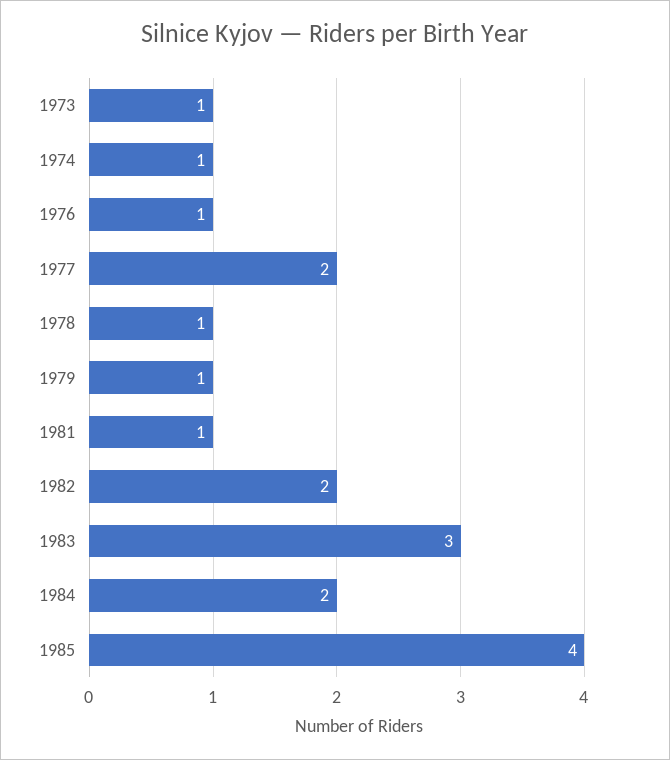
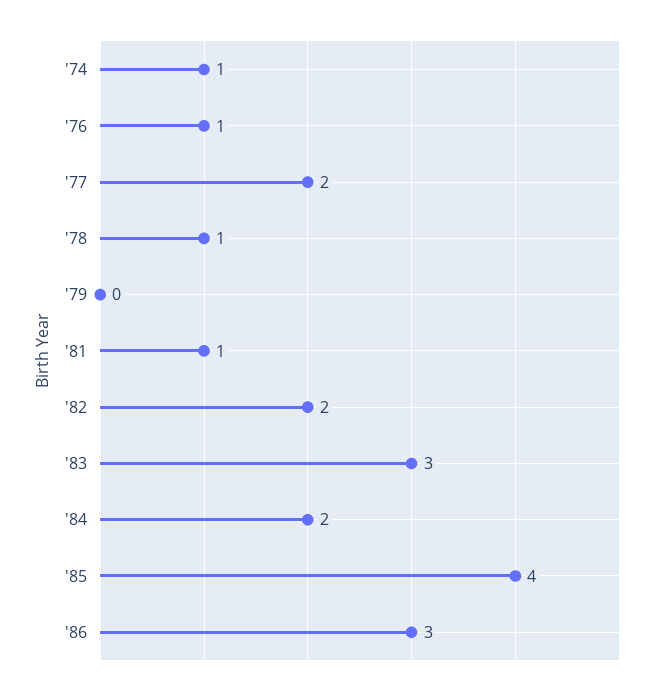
1973: 1 -> none
1979: 1 -> 0
'86: none -> 3

